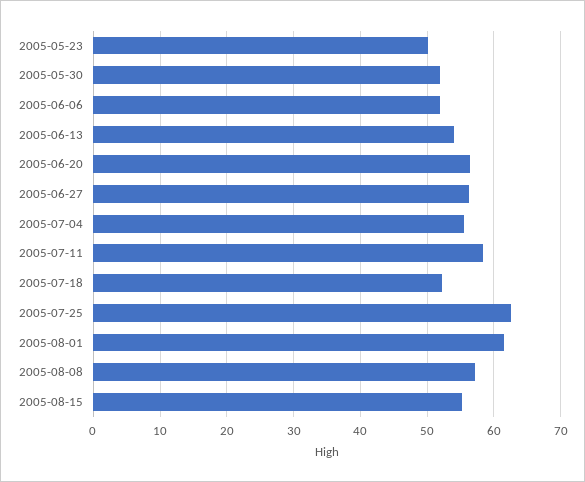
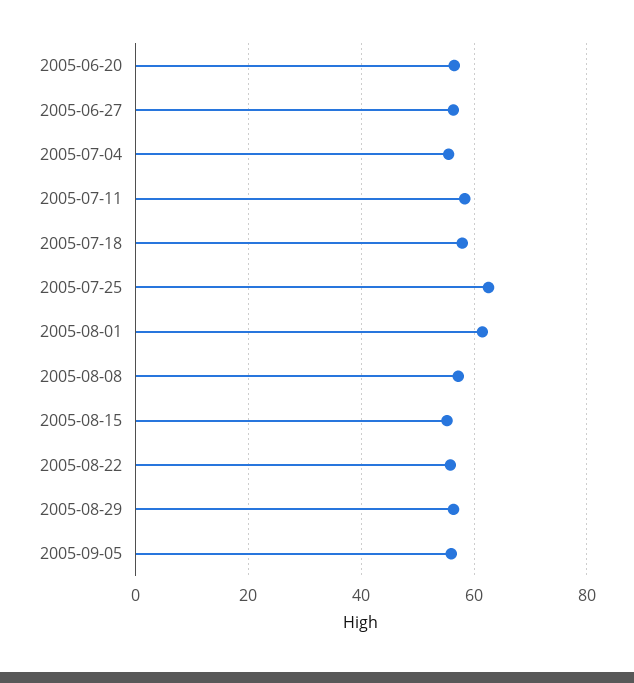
2005-05-23: 50 -> none
2005-05-30: 52 -> none
2005-06-06: 52 -> none
2005-06-13: 54 -> none
2005-07-18: 52 -> 58
2005-08-22: none -> 56
2005-08-29: none -> 56
2005-09-05: none -> 56

